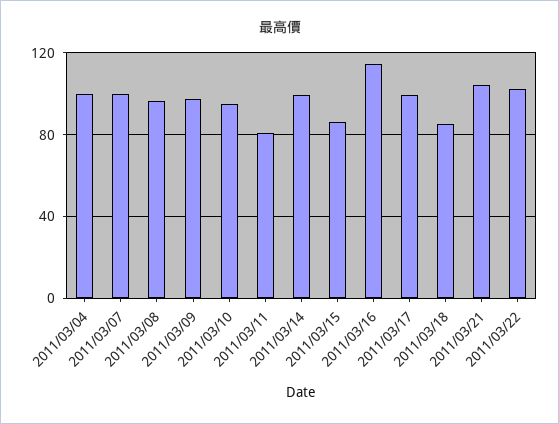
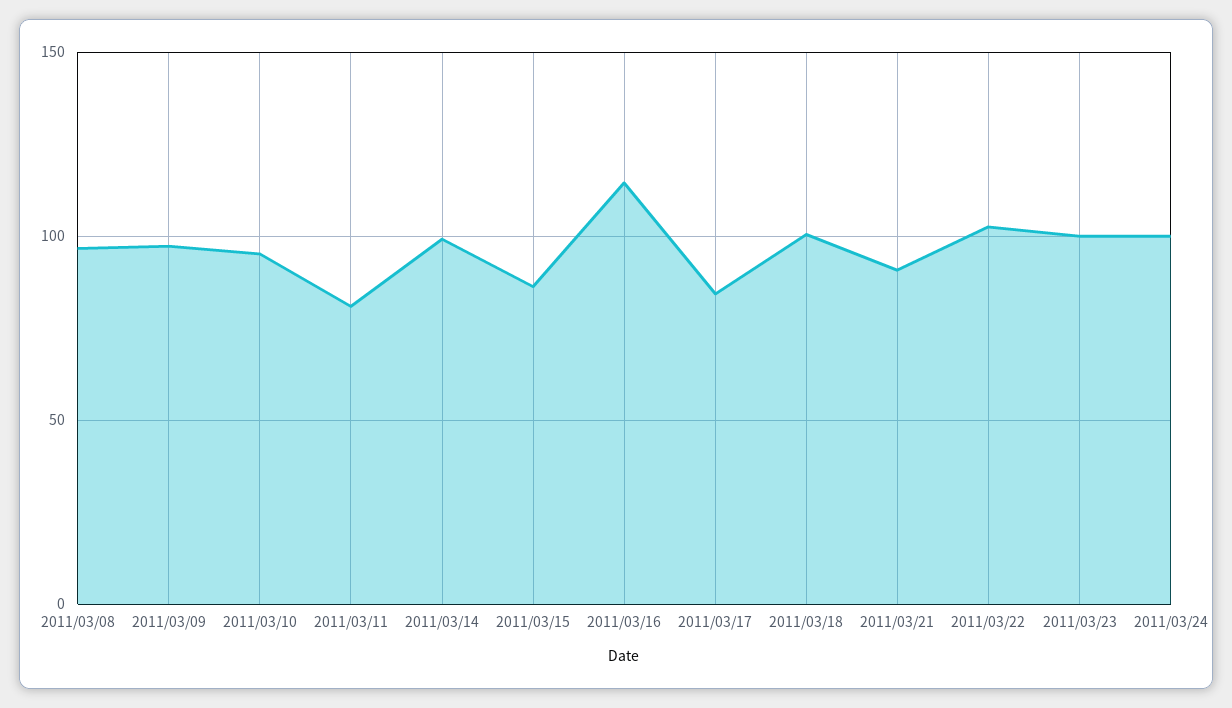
2011/03/04: 100 -> none
2011/03/07: 100 -> none
2011/03/17: 100 -> 85
2011/03/18: 85 -> 100
2011/03/21: 105 -> 90
2011/03/23: none -> 100
2011/03/24: none -> 100

